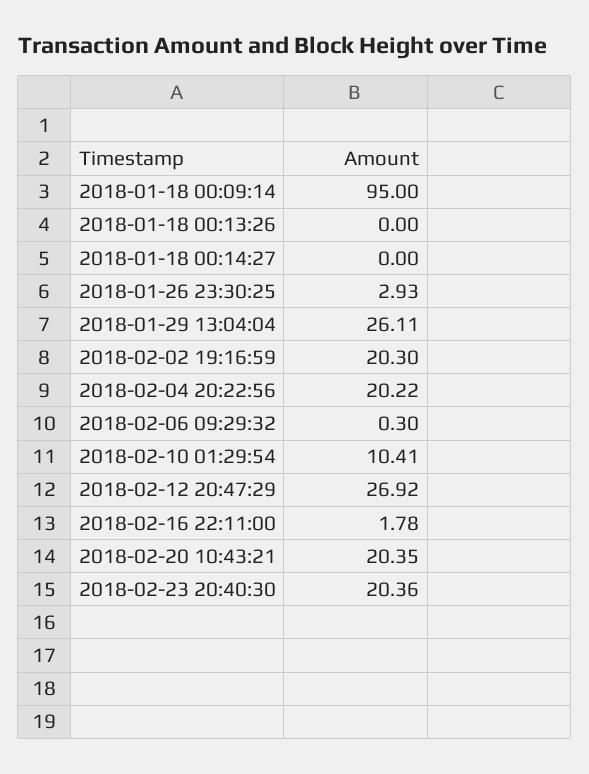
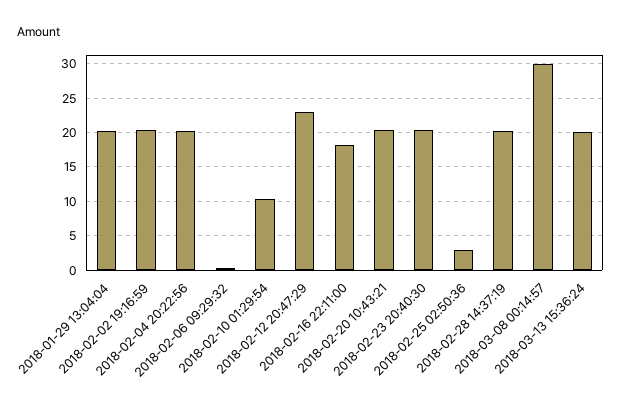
2018-01-18 00:09:14: 95 -> none
2018-01-18 00:13:26: 0 -> none
2018-01-18 00:14:27: 0 -> none
2018-01-26 23:30:25: 2.93 -> none
2018-01-29 13:04:04: 26.11 -> 20
2018-02-12 20:47:29: 26.92 -> 23
2018-02-16 22:11:00: 1.78 -> 18
2018-02-25 02:50:36: none -> 3
2018-02-28 14:37:19: none -> 20
2018-03-08 00:14:57: none -> 30
2018-03-13 15:36:24: none -> 20

